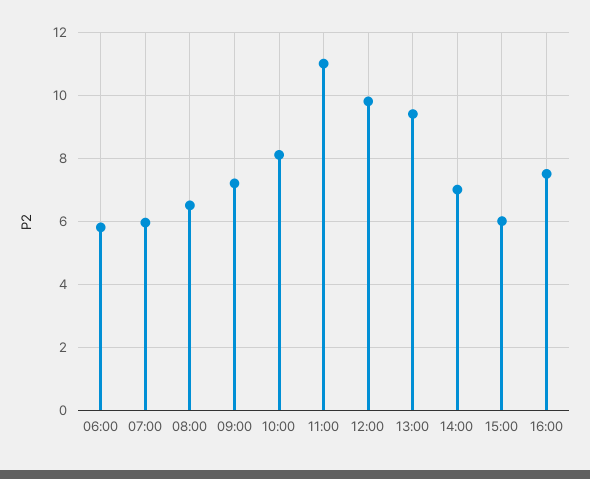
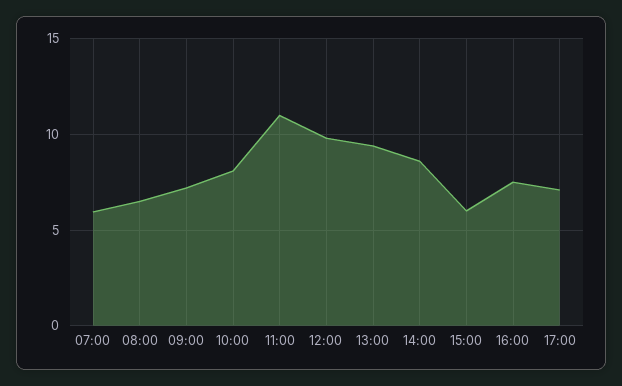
06:00: 5.8 -> none
14:00: 7 -> 8.5
17:00: none -> 7

